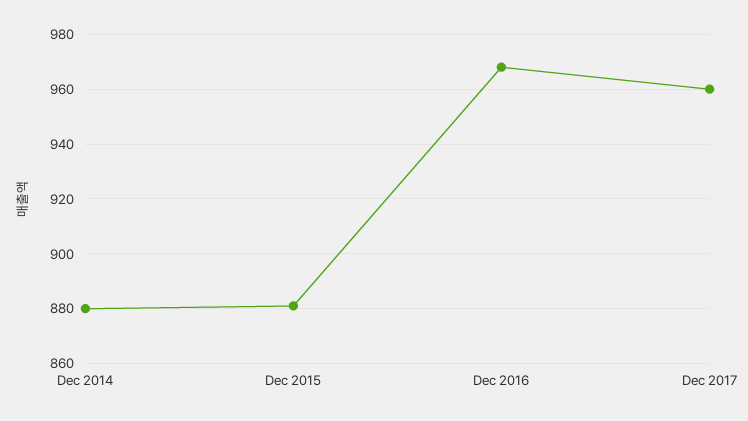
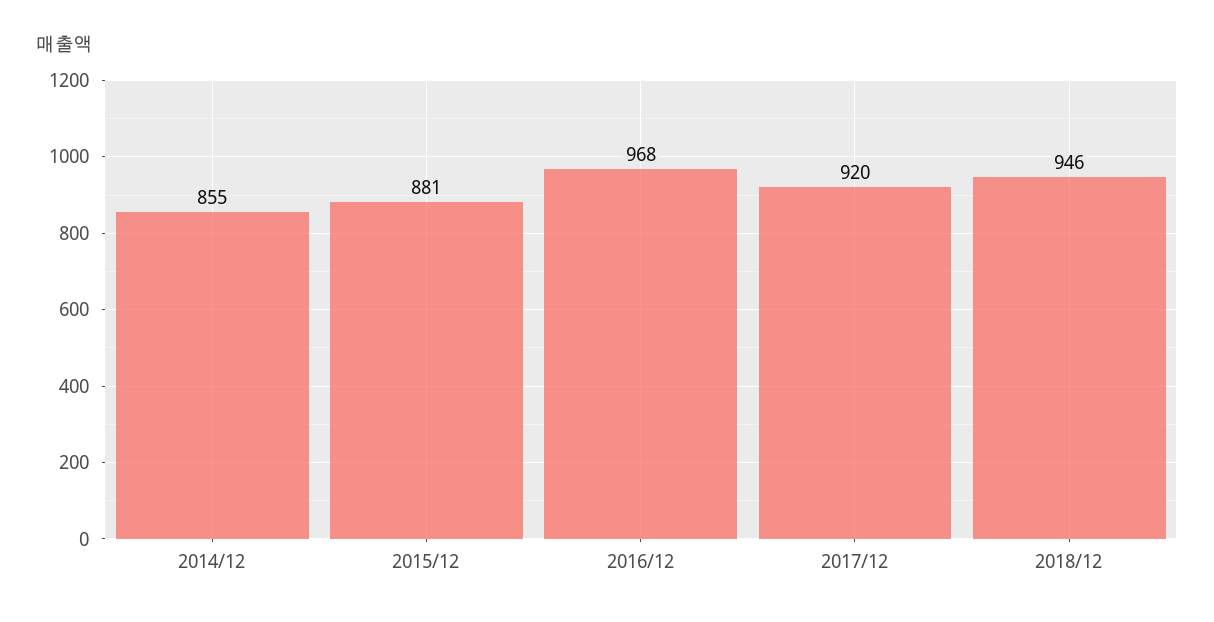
Dec 2014: 880 -> 855
Dec 2017: 960 -> 920
2018/12: none -> 946

